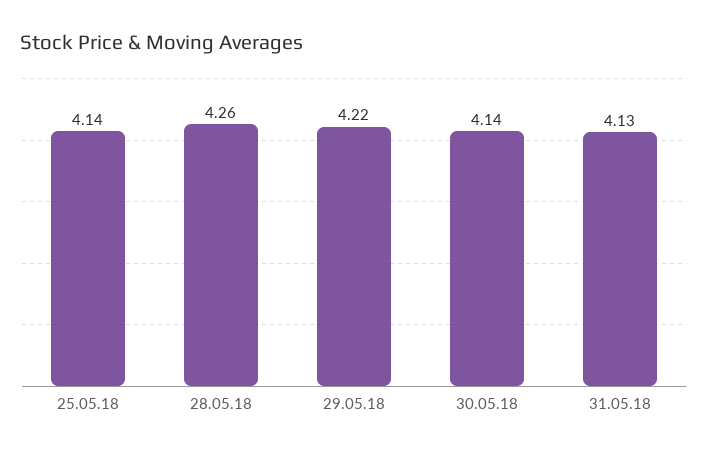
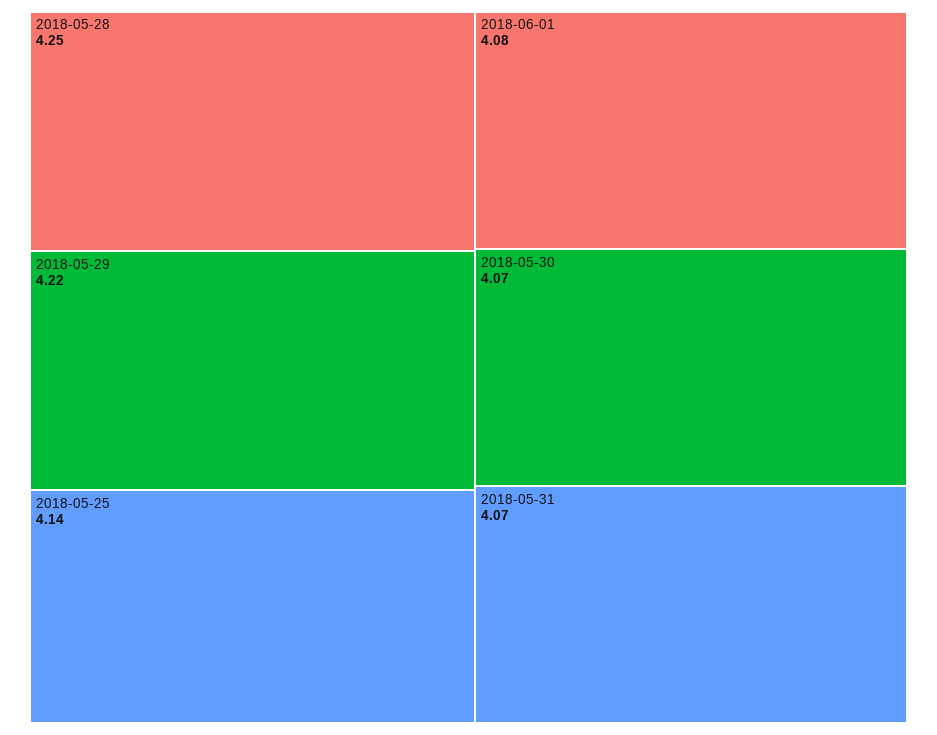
28.05.18: 4.26 -> 4.25
30.05.18: 4.14 -> 4.07
31.05.18: 4.13 -> 4.07
2018-06-01: none -> 4.08

